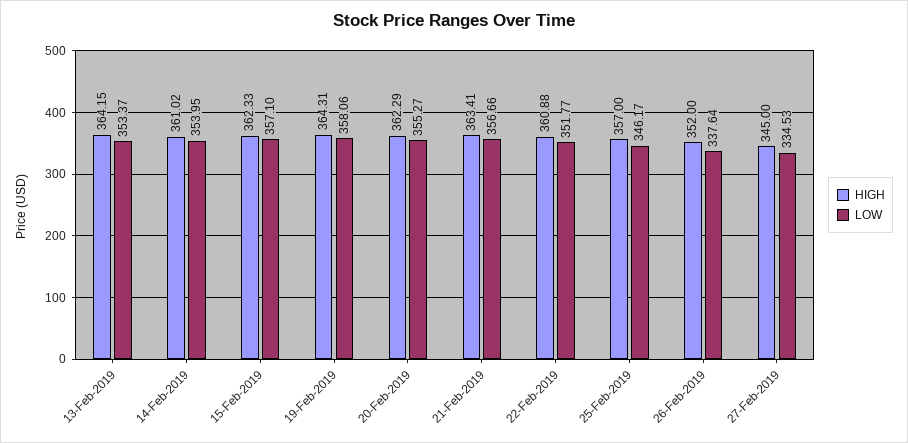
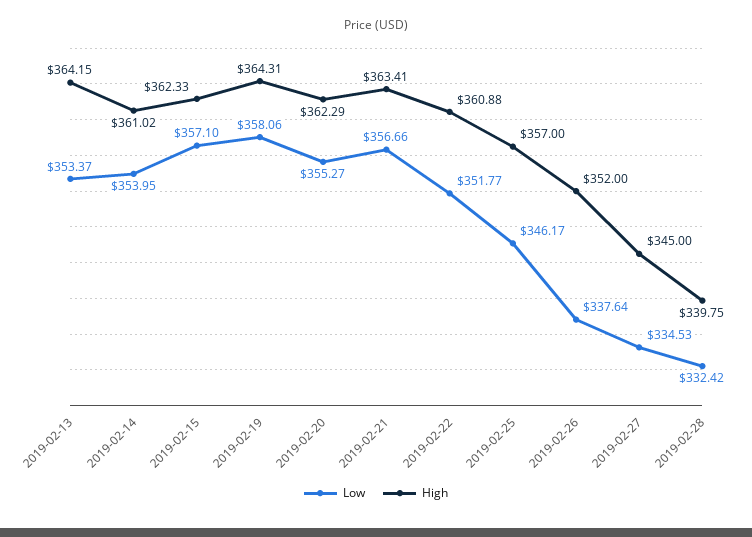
LOW, 2019-02-28: none -> 332.42
HIGH, 2019-02-28: none -> 339.75

